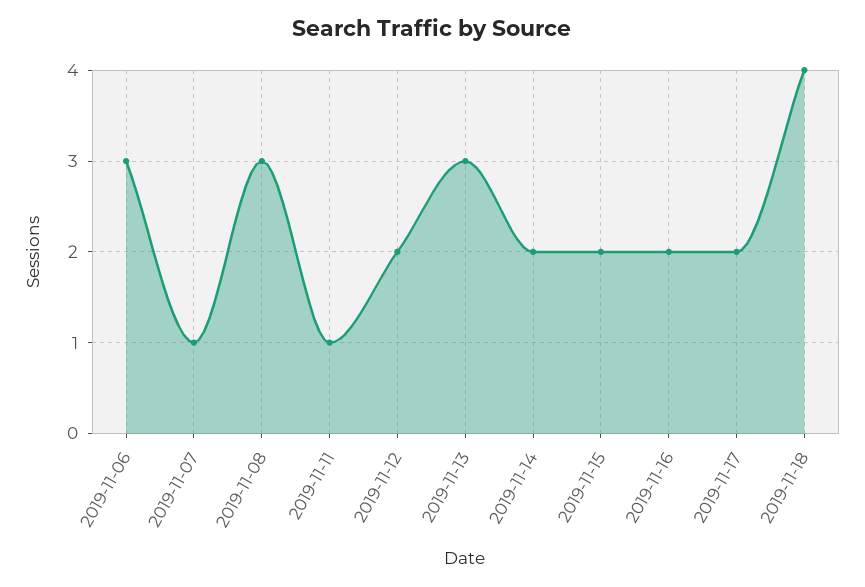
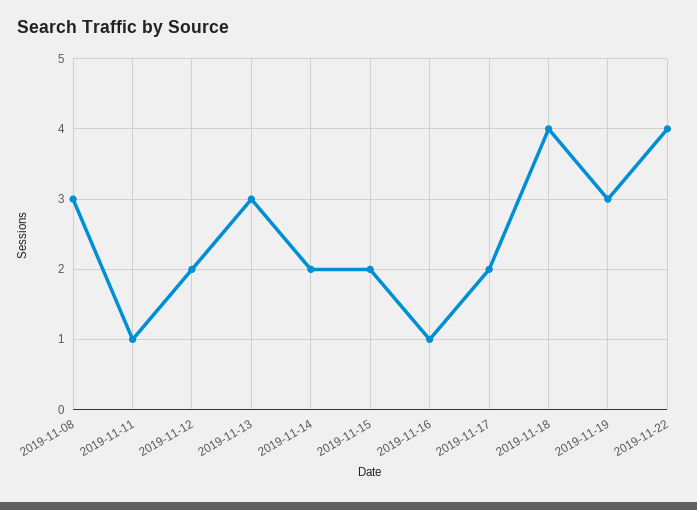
2019-11-06: 3 -> none
2019-11-07: 1 -> none
2019-11-16: 2 -> 1
2019-11-19: none -> 3
2019-11-22: none -> 4

